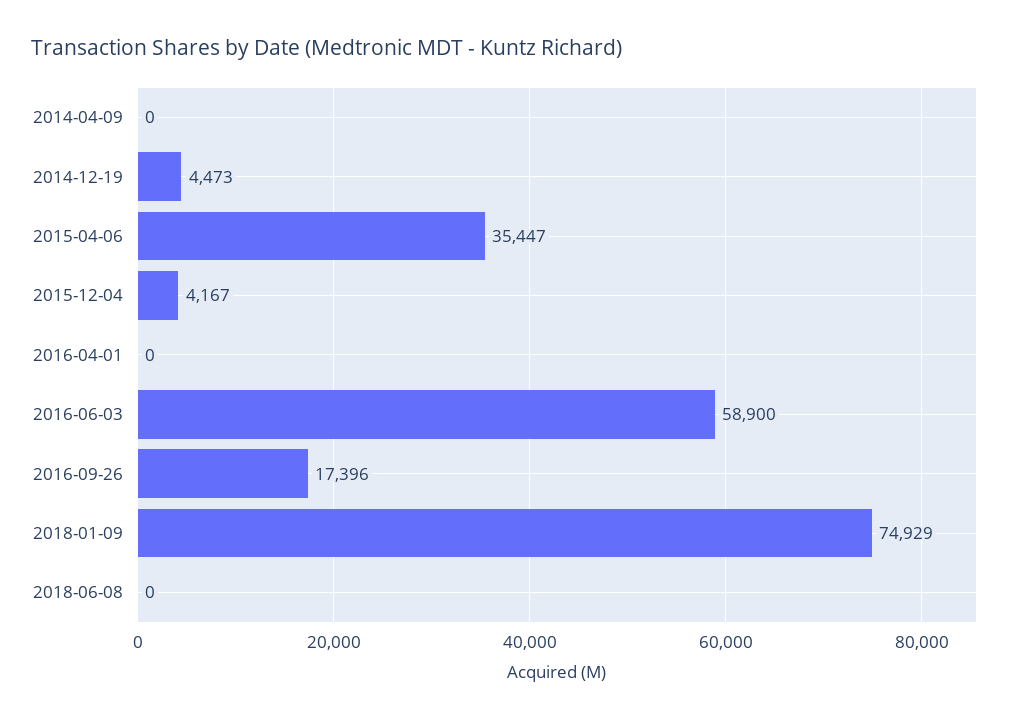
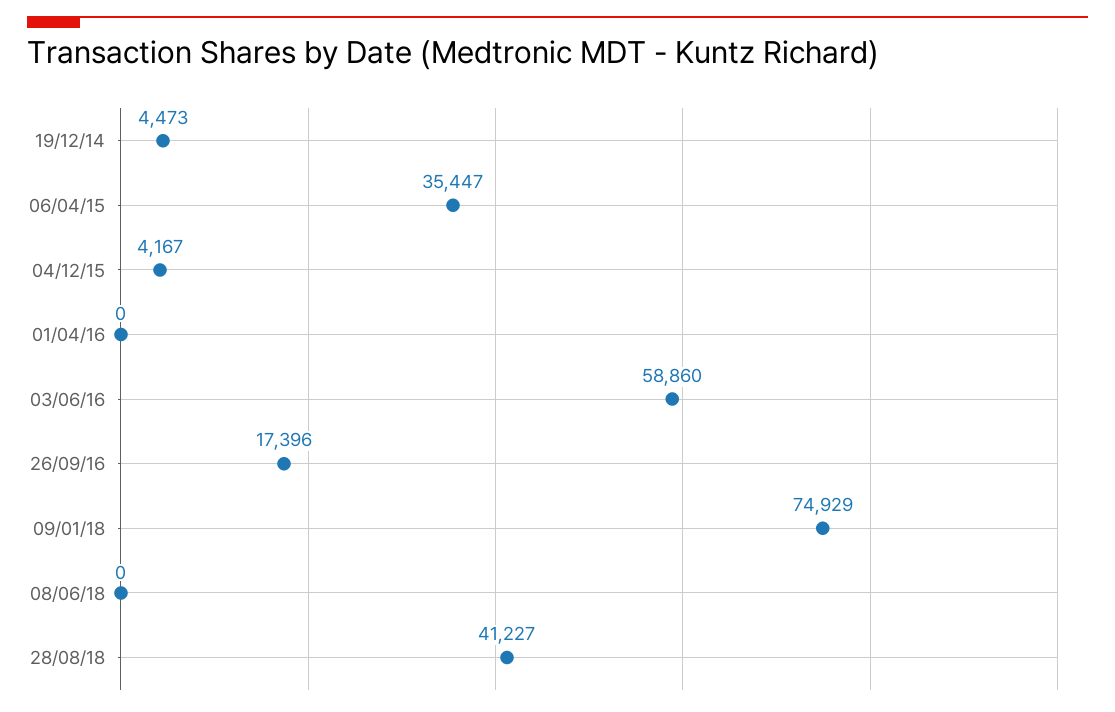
2014-04-09: 0 -> none
2016-06-03: 58900 -> 58860
28/08/18: none -> 41227

